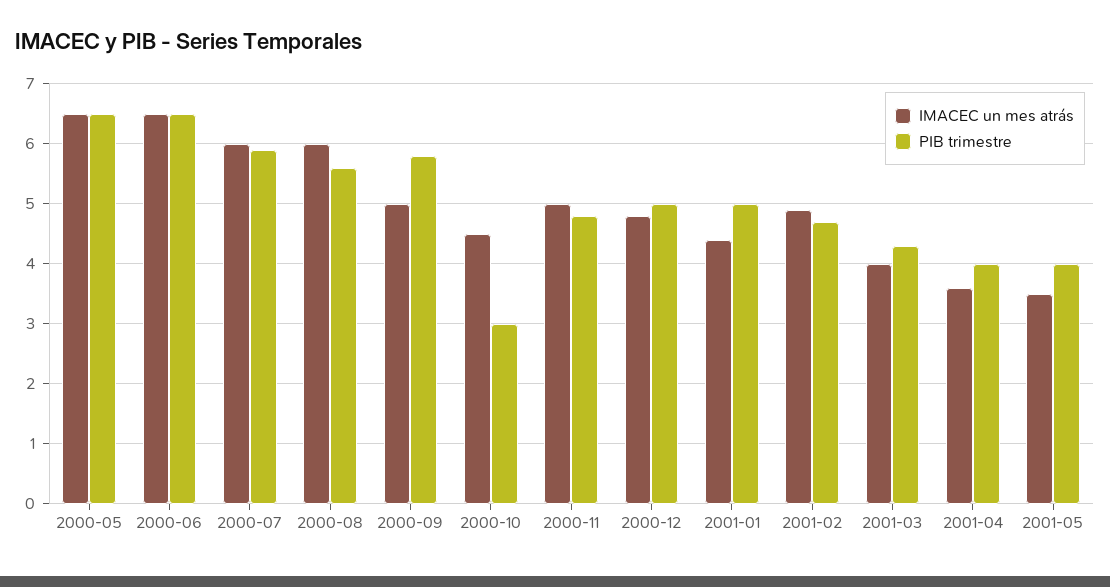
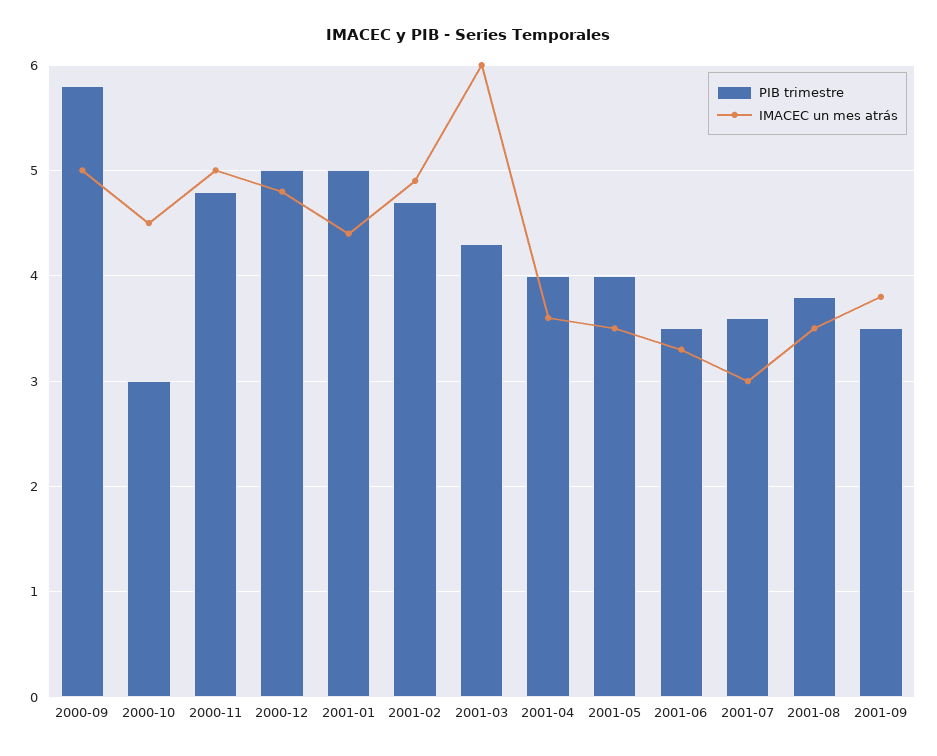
IMACEC un mes atrás, 2000-05: 6.5 -> none
PIB trimestre, 2000-05: 6.5 -> none
IMACEC un mes atrás, 2000-06: 6.5 -> none
PIB trimestre, 2000-06: 6.5 -> none
IMACEC un mes atrás, 2000-07: 6 -> none
PIB trimestre, 2000-07: 5.9 -> none
IMACEC un mes atrás, 2000-08: 6 -> none
PIB trimestre, 2000-08: 5.6 -> none
IMACEC un mes atrás, 2001-03: 4 -> 6
PIB trimestre, 2001-06: none -> 3.5
IMACEC un mes atrás, 2001-06: none -> 3.3
PIB trimestre, 2001-07: none -> 3.6
IMACEC un mes atrás, 2001-07: none -> 3
PIB trimestre, 2001-08: none -> 3.8
IMACEC un mes atrás, 2001-08: none -> 3.5
PIB trimestre, 2001-09: none -> 3.5
IMACEC un mes atrás, 2001-09: none -> 3.8

